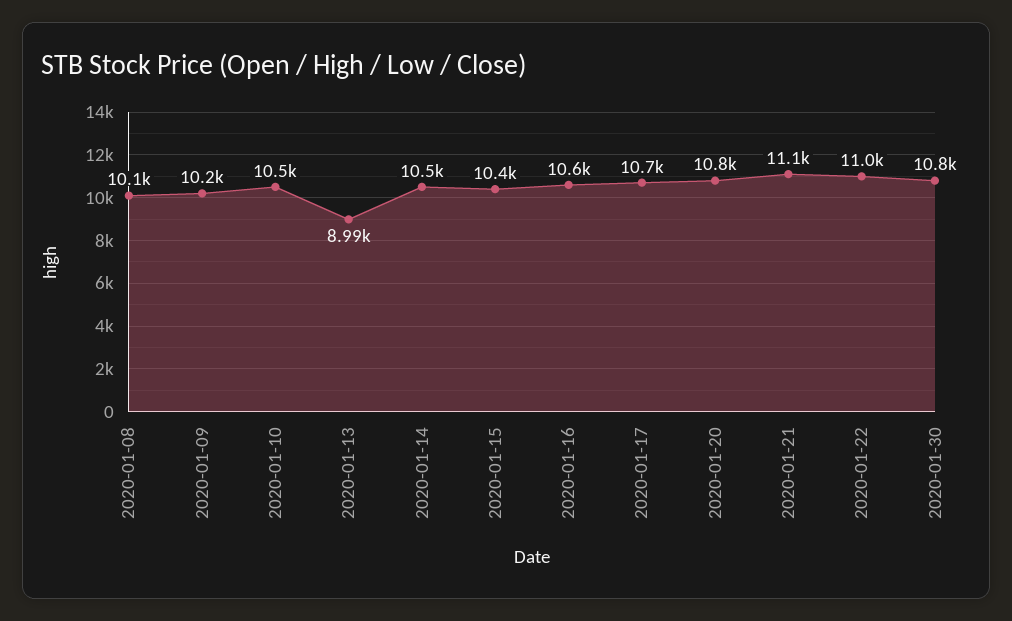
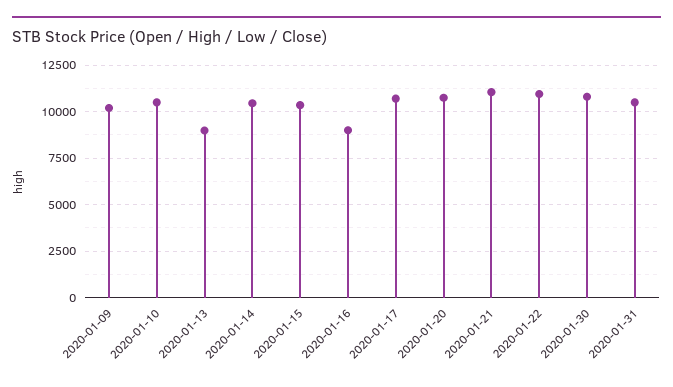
2020-01-08: 10100 -> none
2020-01-16: 10600 -> 9000
2020-01-31: none -> 10500

